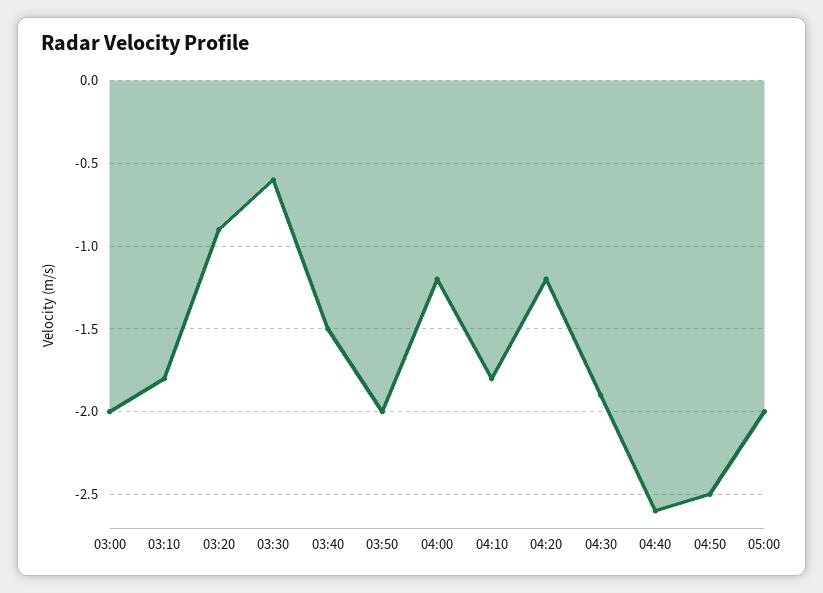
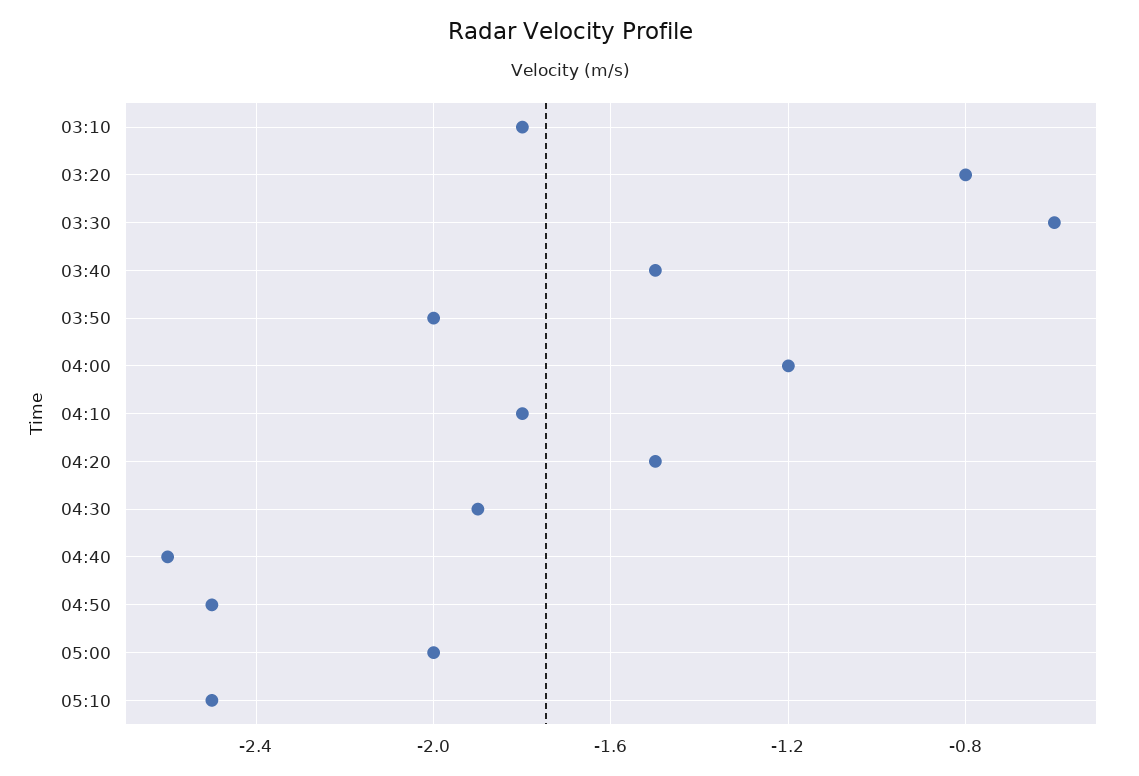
03:00: -2 -> none
03:20: -0.9 -> -0.8
04:20: -1.2 -> -1.5
05:10: none -> -2.5

